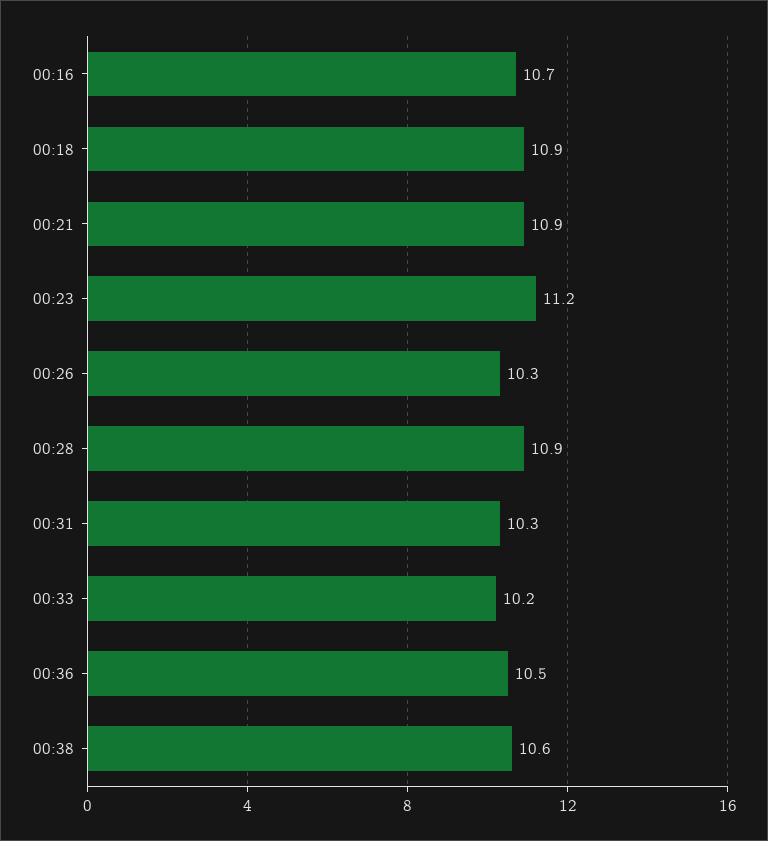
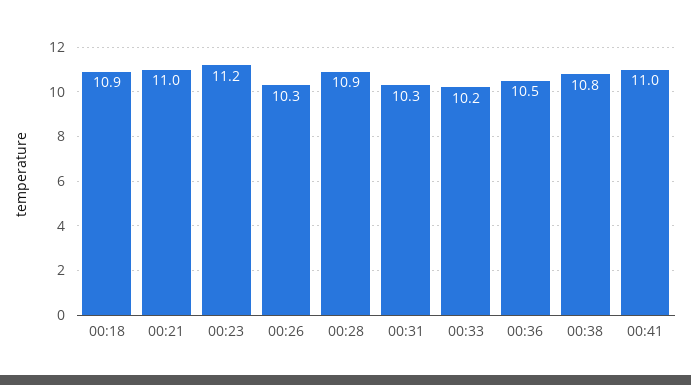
00:16: 10.7 -> none
00:21: 10.9 -> 11
00:38: 10.6 -> 10.8
00:41: none -> 11

